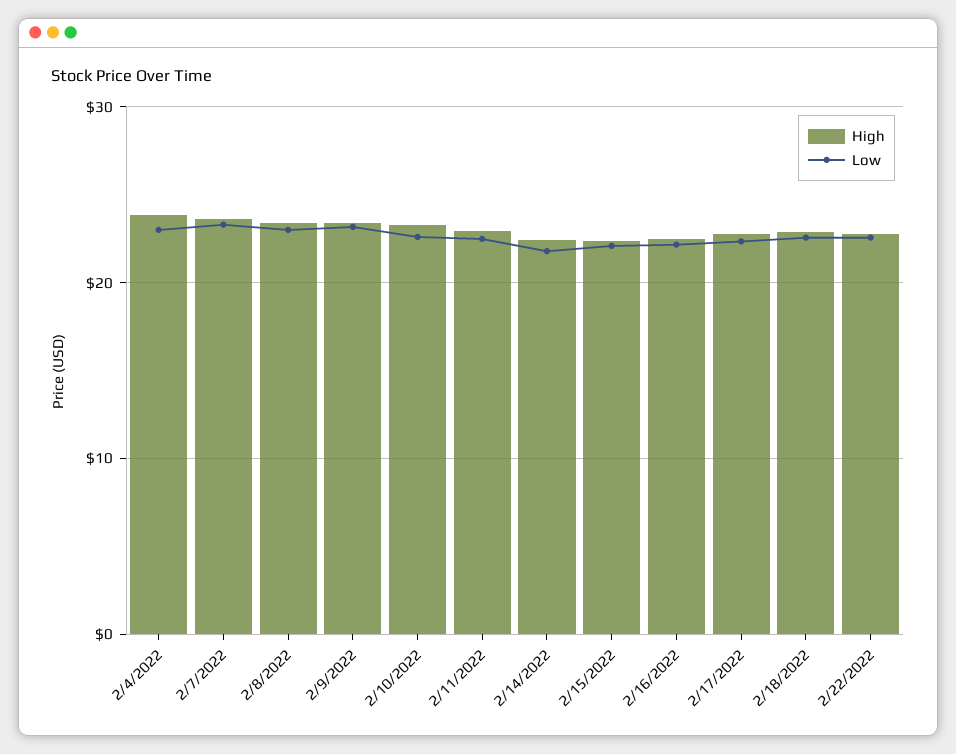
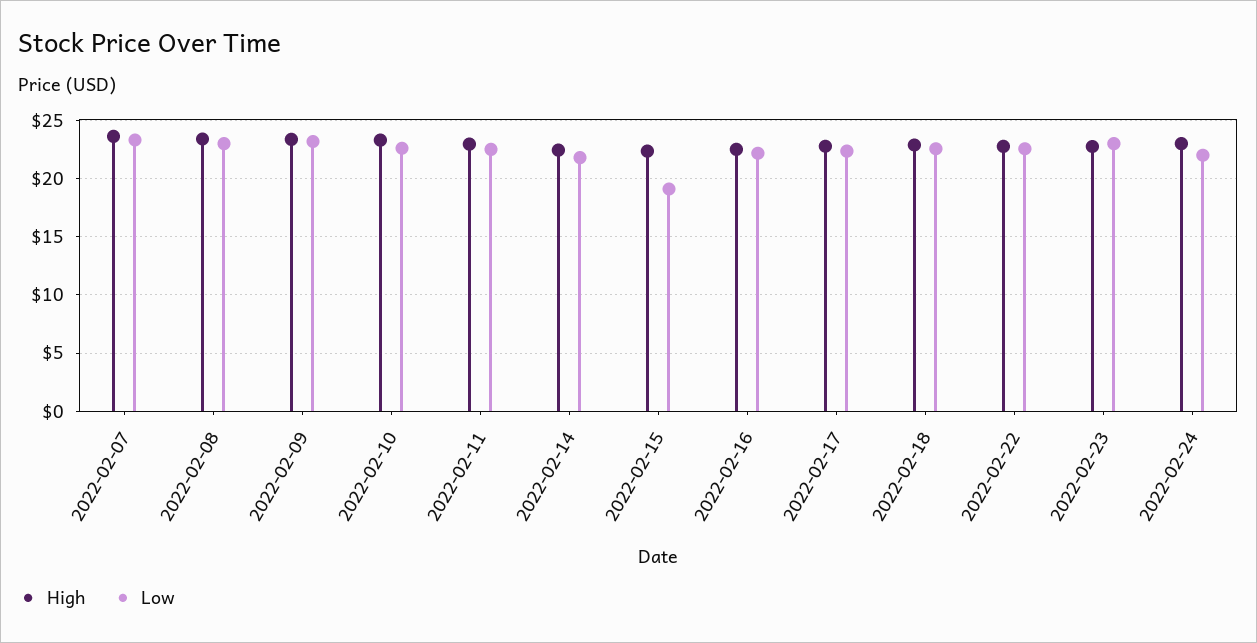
High, 2/4/2022: 24 -> none
Low, 2/4/2022: 23 -> none
Low, 2/15/2022: 22 -> 19
High, 2022-02-23: none -> 23
Low, 2022-02-23: none -> 23
High, 2022-02-24: none -> 23
Low, 2022-02-24: none -> 22

